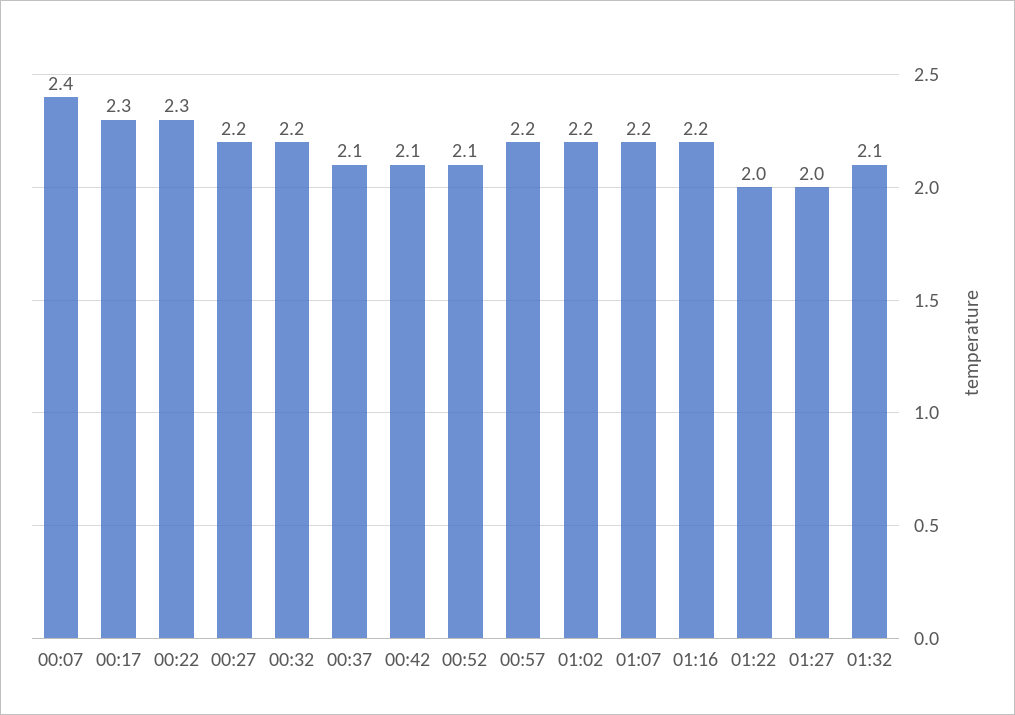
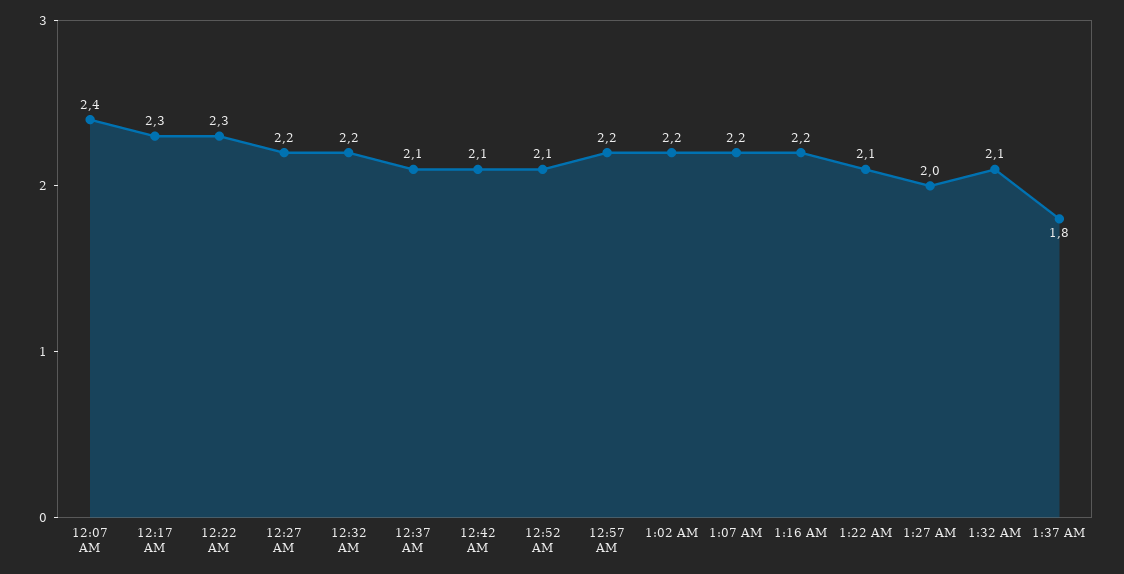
01:22: 2 -> 2.1
1:37 AM: none -> 1.8

